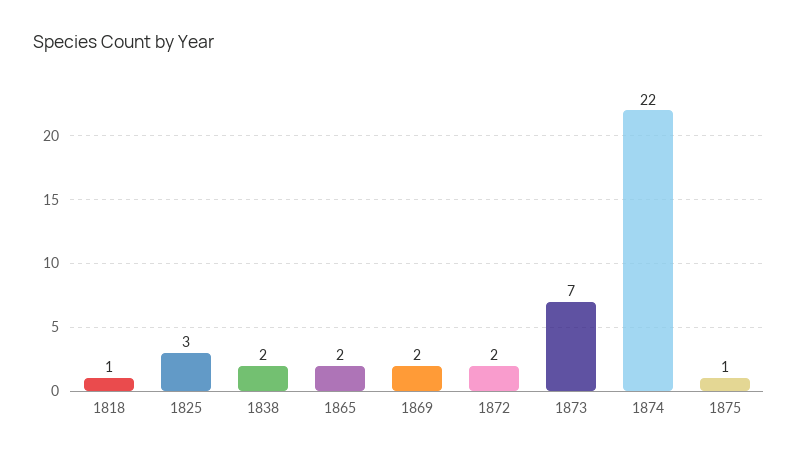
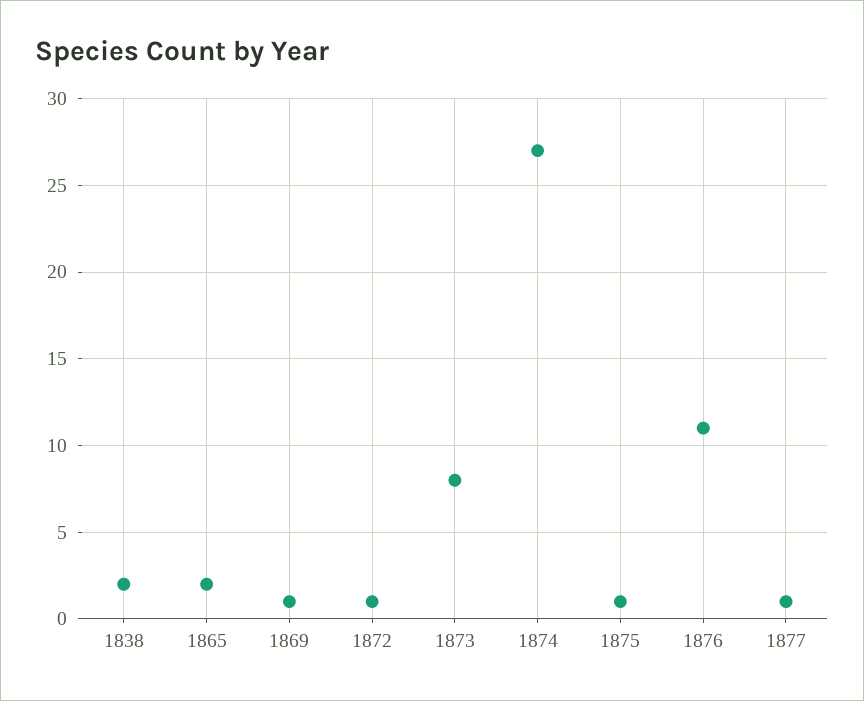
1818: 1 -> none
1825: 3 -> none
1869: 2 -> 1
1872: 2 -> 1
1873: 7 -> 8
1874: 22 -> 27
1876: none -> 11
1877: none -> 1

